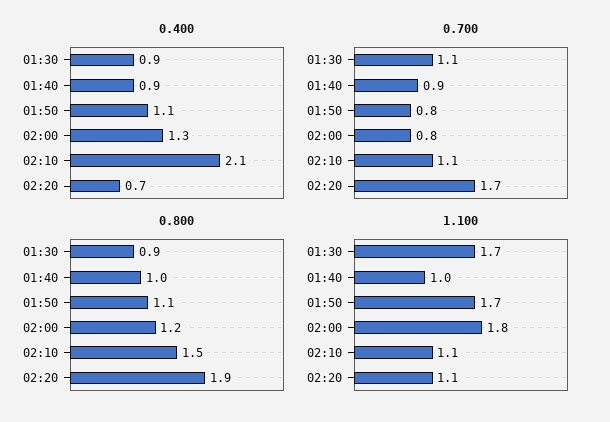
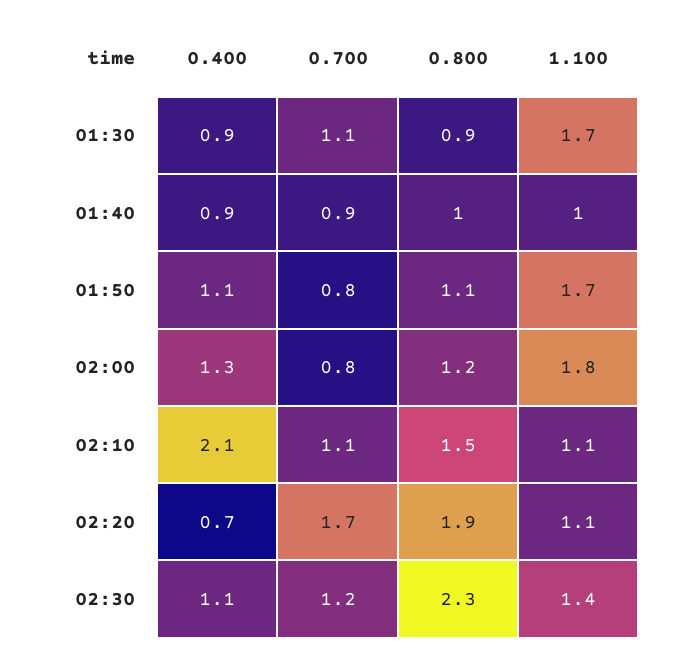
0.400, 02:30: none -> 1.1
0.700, 02:30: none -> 1.2
0.800, 02:30: none -> 2.3
1.100, 02:30: none -> 1.4

